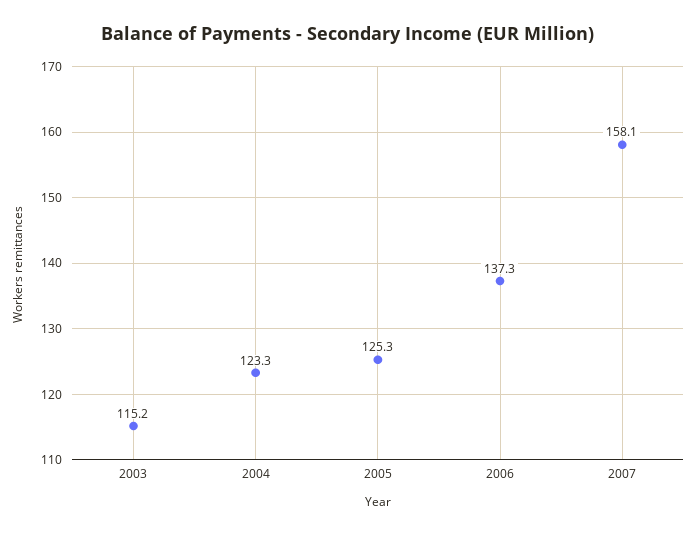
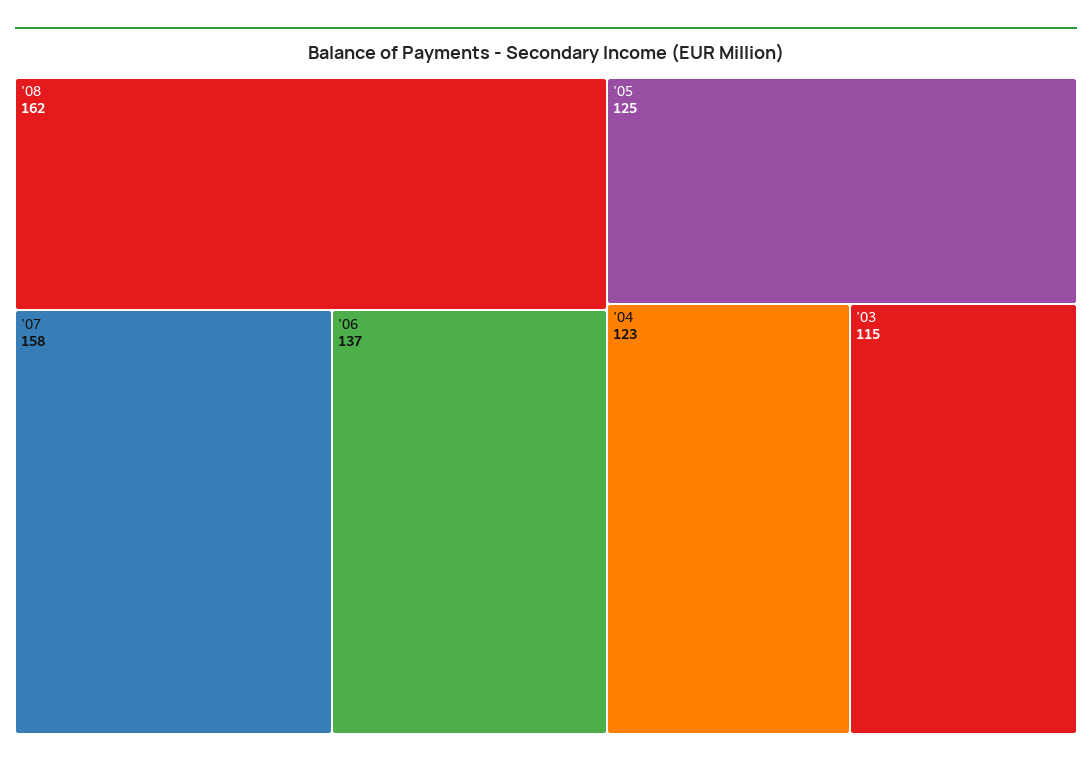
'08: none -> 162

